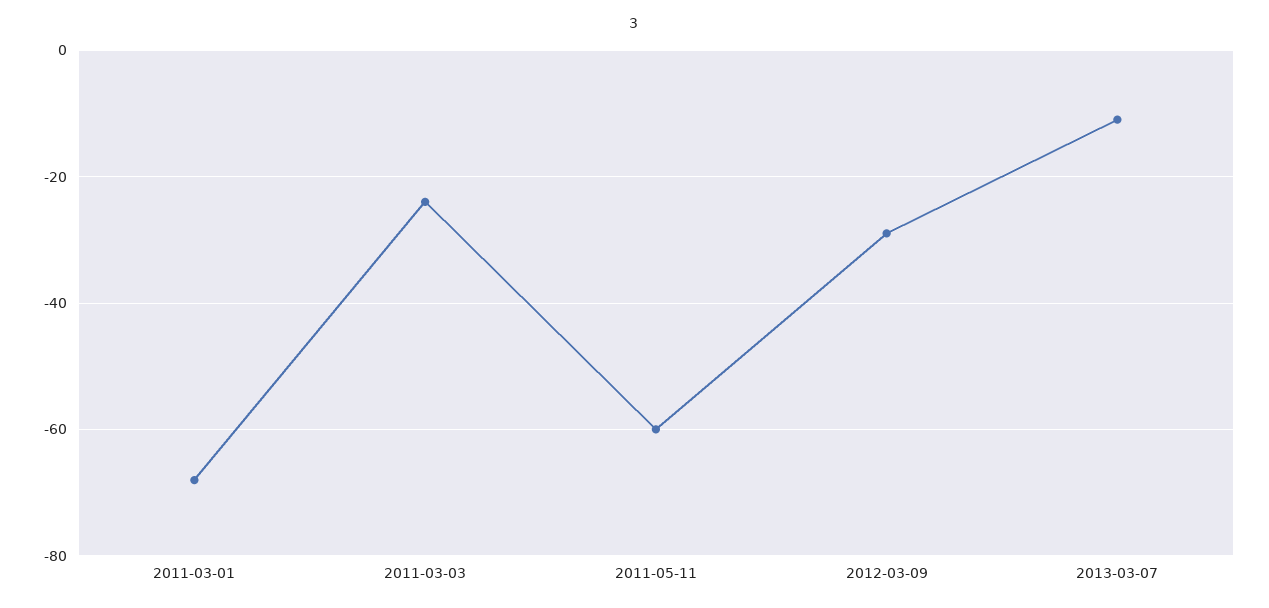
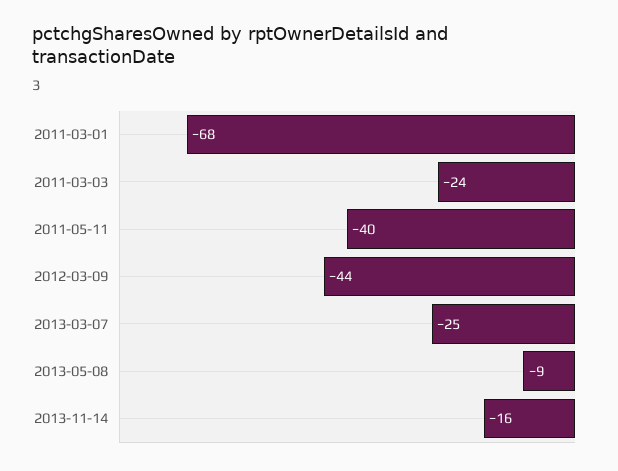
2011-05-11: -60 -> -40
2012-03-09: -30 -> -44
2013-03-07: -10 -> -25
2013-05-08: none -> -9
2013-11-14: none -> -16

